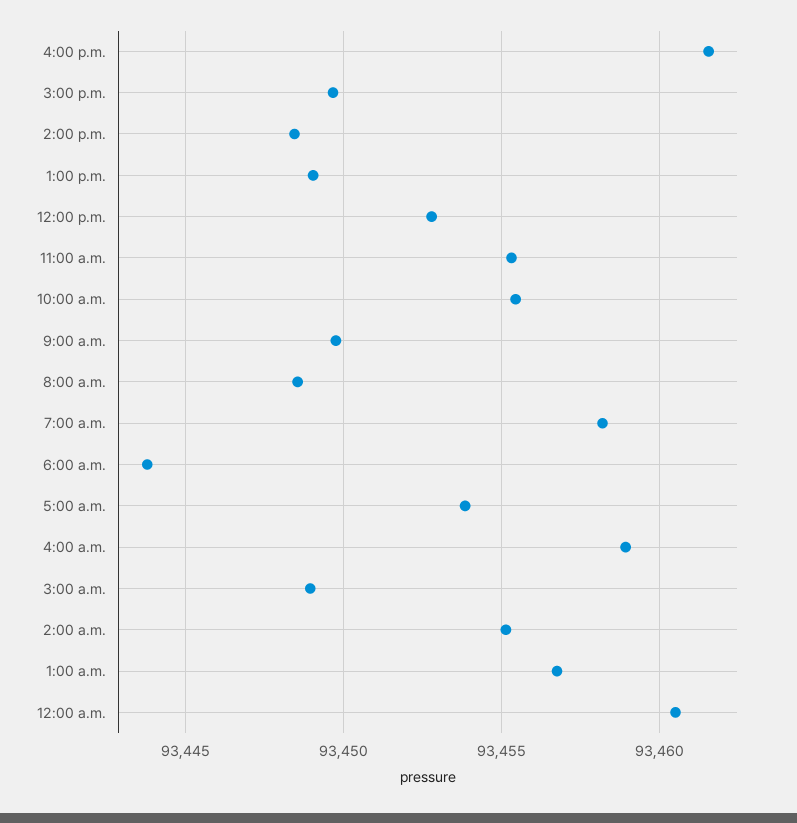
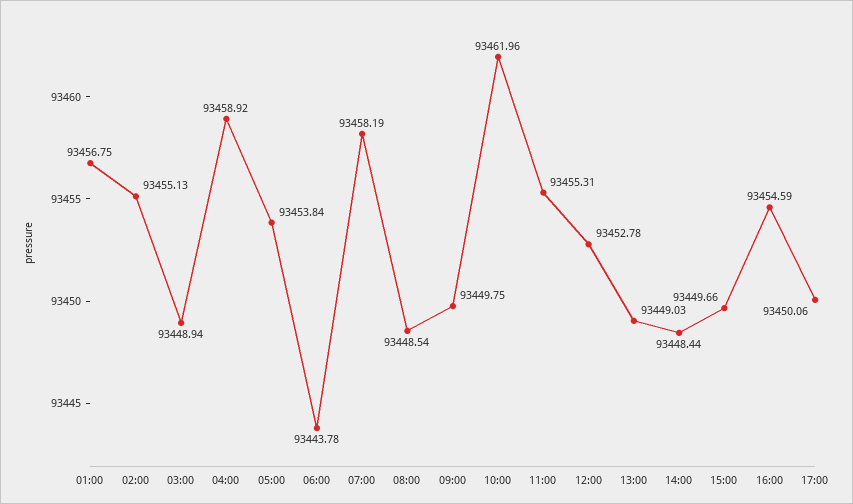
4:00 p.m.: 93461.5 -> 93454.59
10:00 a.m.: 93455.5 -> 93461.96
12:00 a.m.: 93460.5 -> none
17:00: none -> 93450.06

